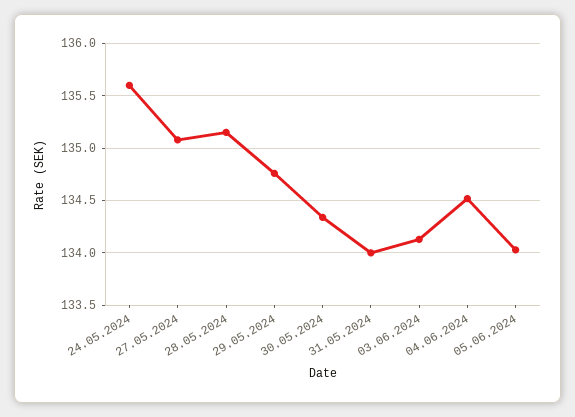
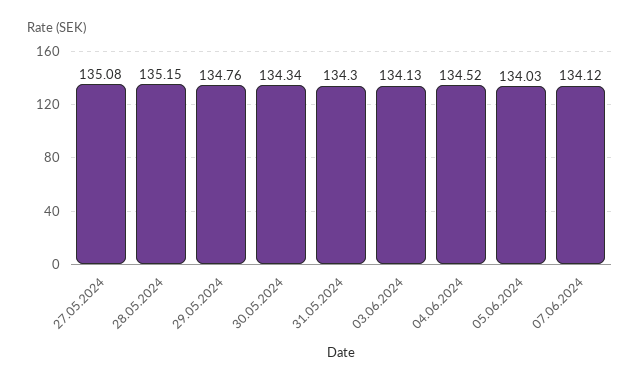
24.05.2024: 135.6 -> none
31.05.2024: 134 -> 134.3
07.06.2024: none -> 134.12

